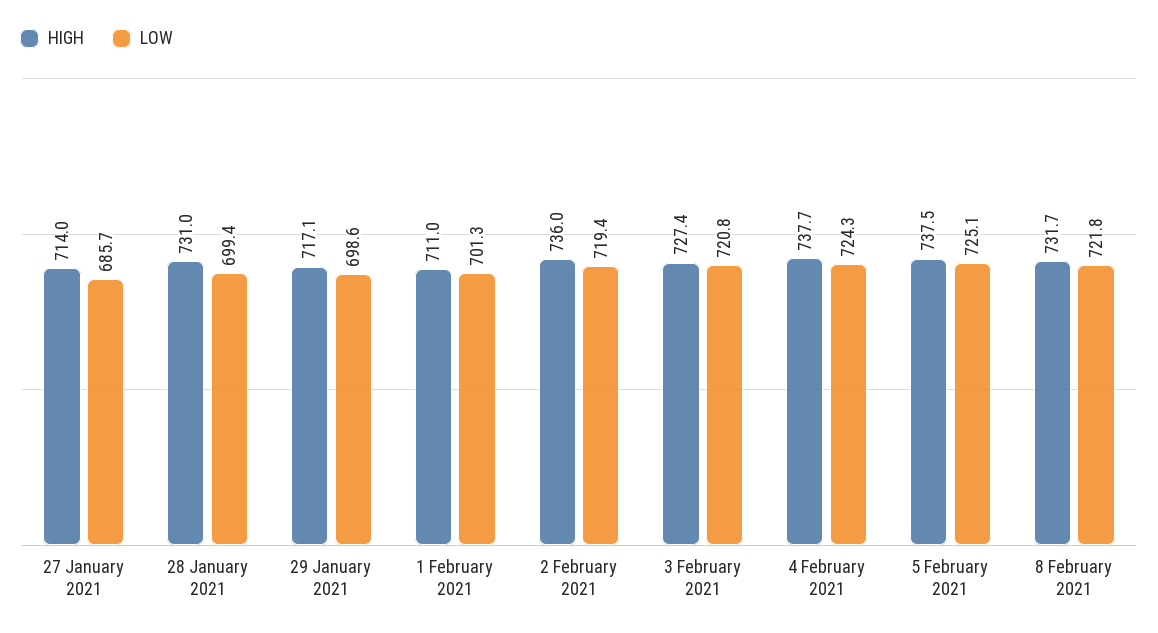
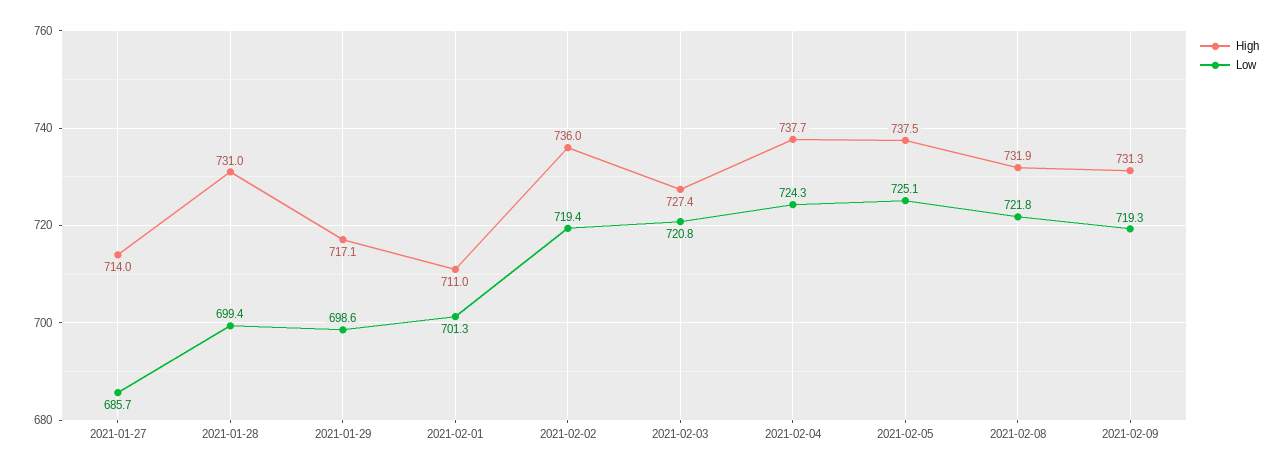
HIGH, 8 February 2021: 731.7 -> 731.9
HIGH, 2021-02-09: none -> 731.3
LOW, 2021-02-09: none -> 719.3

